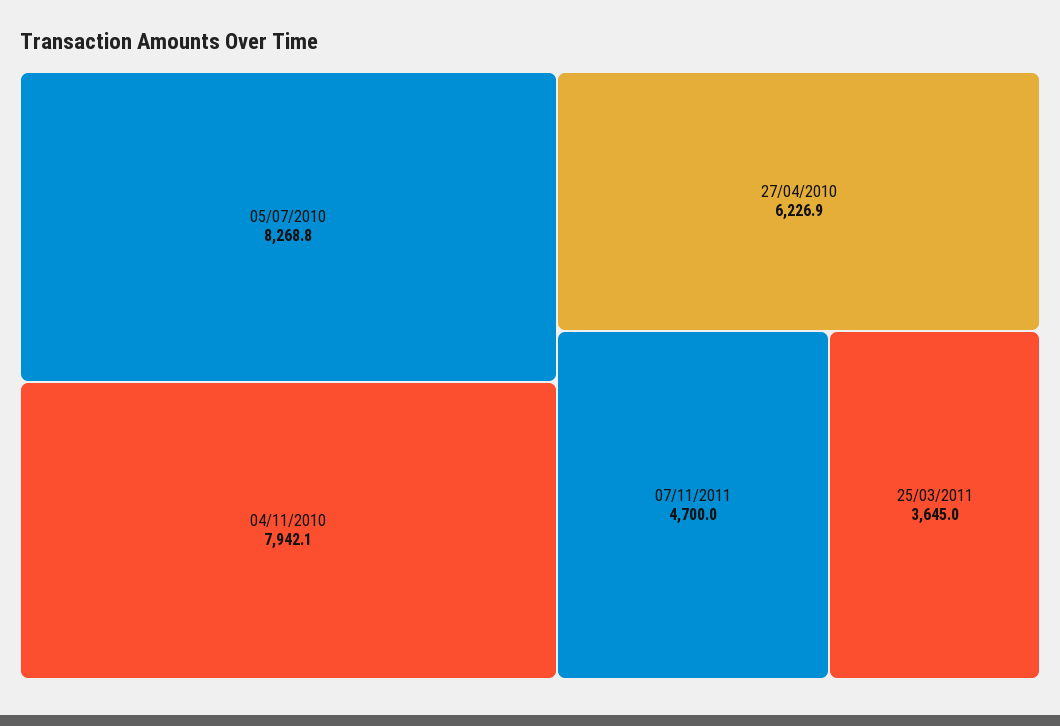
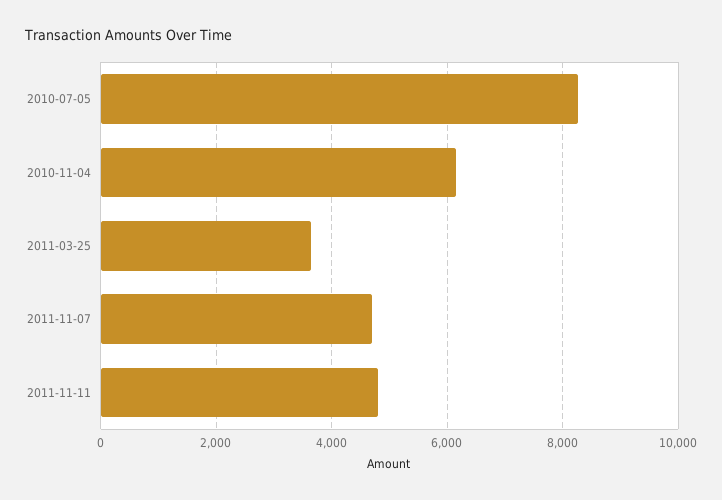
04/11/2010: 7942.1 -> 6200
27/04/2010: 6226.9 -> none
2011-11-11: none -> 4800

